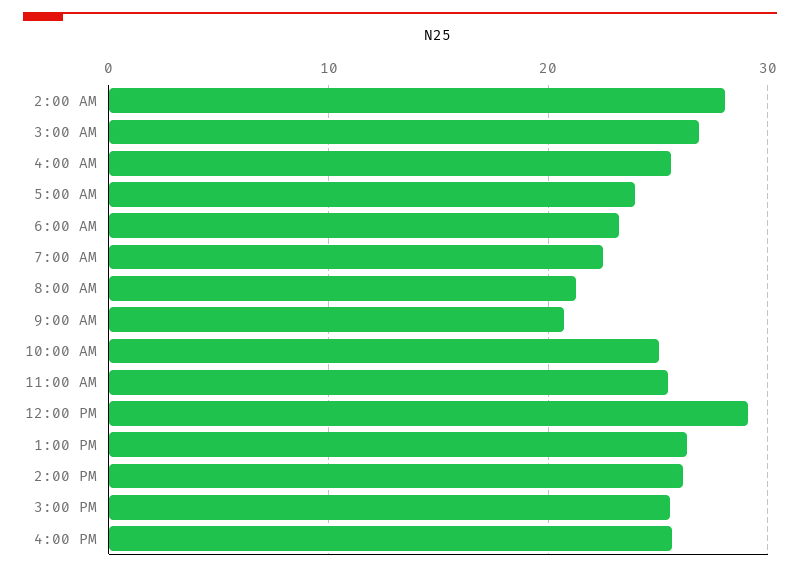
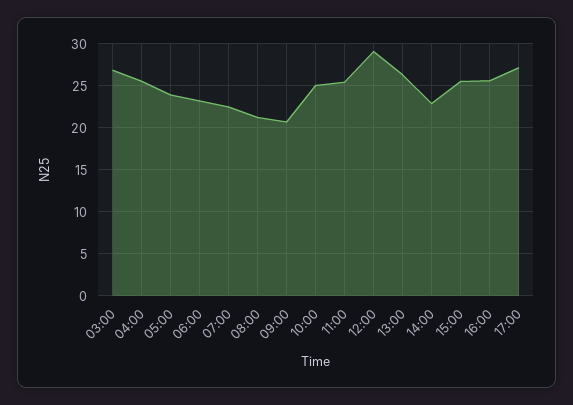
2:00 AM: 28 -> none
2:00 PM: 26 -> 23
17:00: none -> 27

